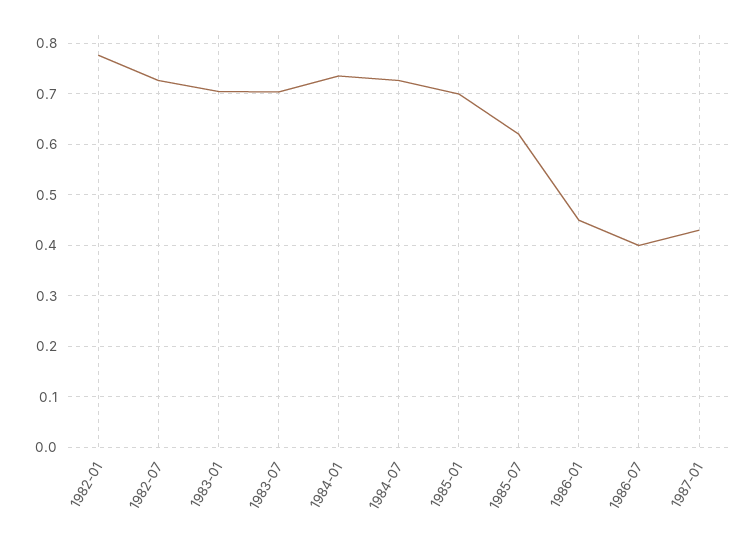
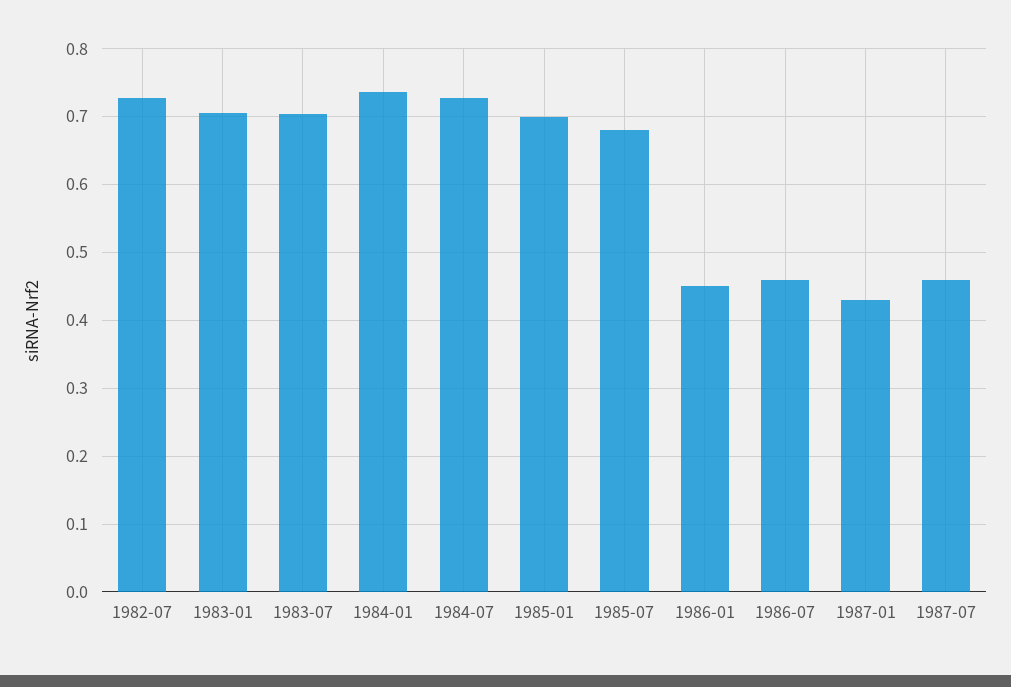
1982-01: 0.78 -> none
1985-07: 0.62 -> 0.68
1986-07: 0.4 -> 0.46
1987-07: none -> 0.46

